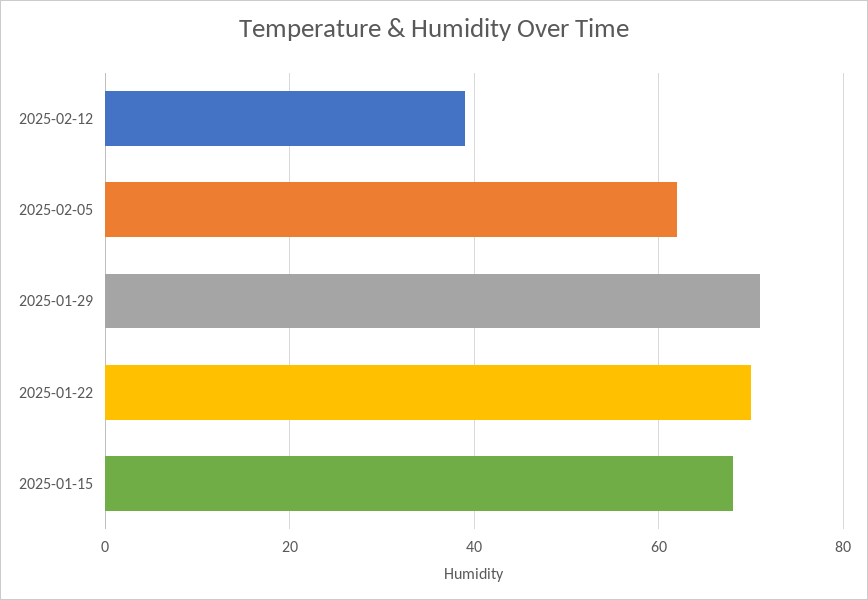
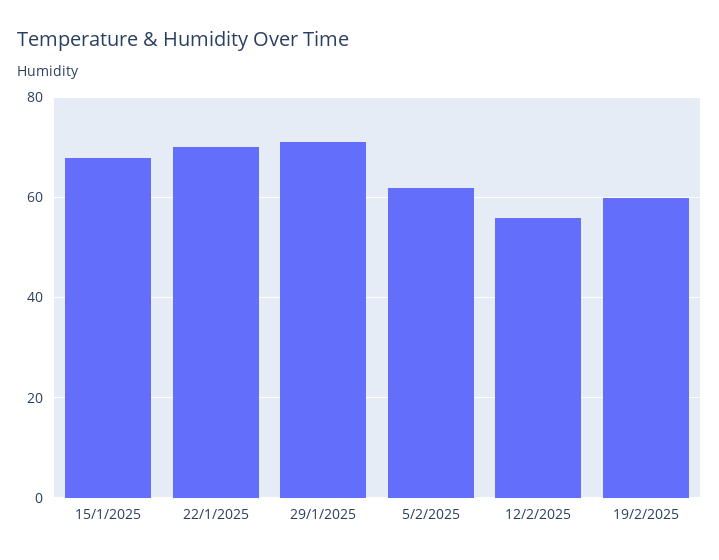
2025-02-12: 40 -> 55
19/2/2025: none -> 60

